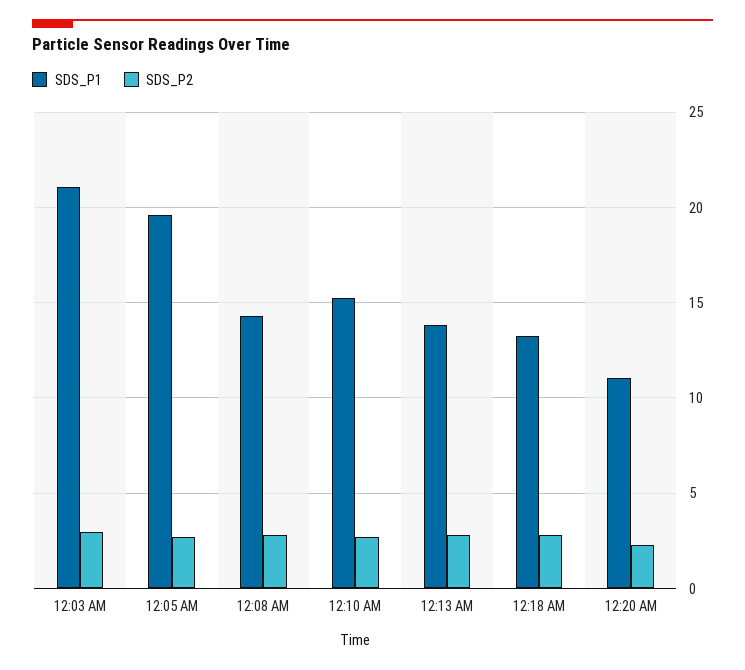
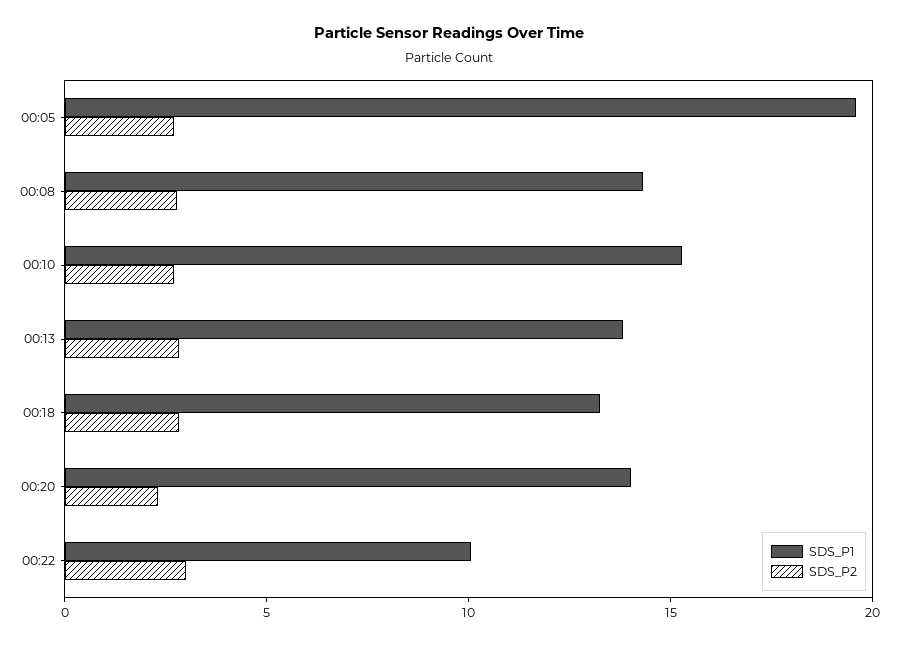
SDS_P1, 12:03 AM: 21 -> none
SDS_P2, 12:03 AM: 3 -> none
SDS_P1, 12:20 AM: 11 -> 14
SDS_P1, 00:22: none -> 10
SDS_P2, 00:22: none -> 3

